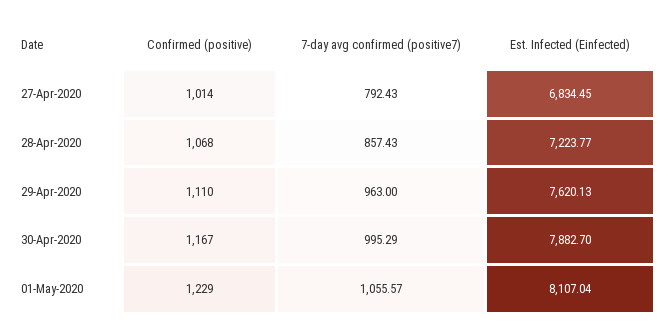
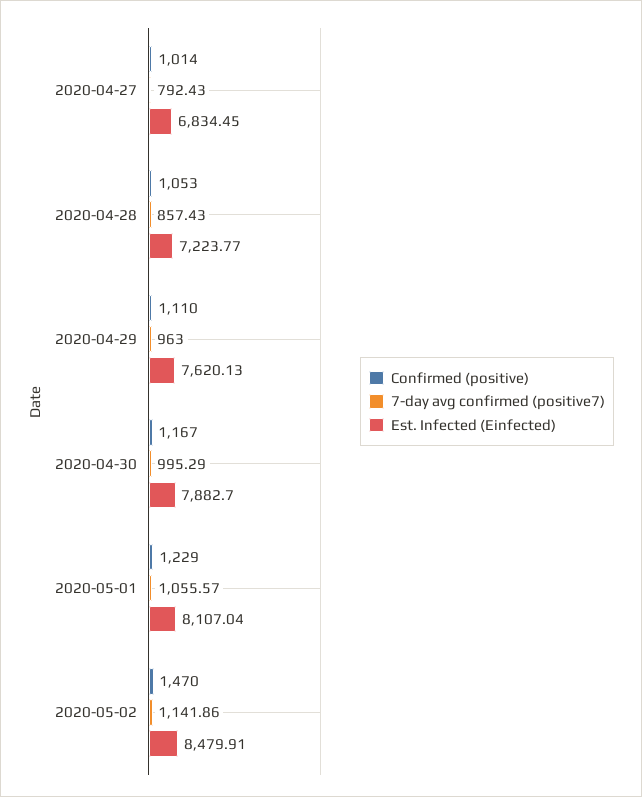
Confirmed (positive), 28-Apr-2020: 1068 -> 1053
Confirmed (positive), 2020-05-02: none -> 1470
7-day avg confirmed (positive7), 2020-05-02: none -> 1141.86
Est. Infected (Einfected), 2020-05-02: none -> 8479.91

